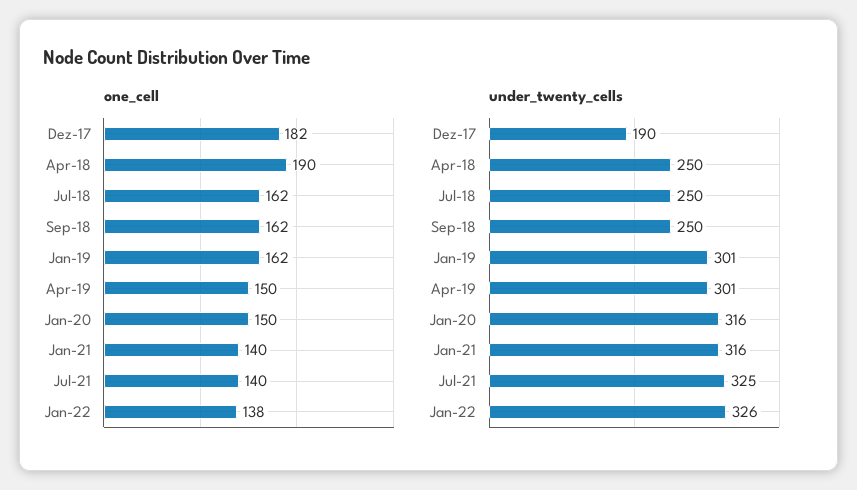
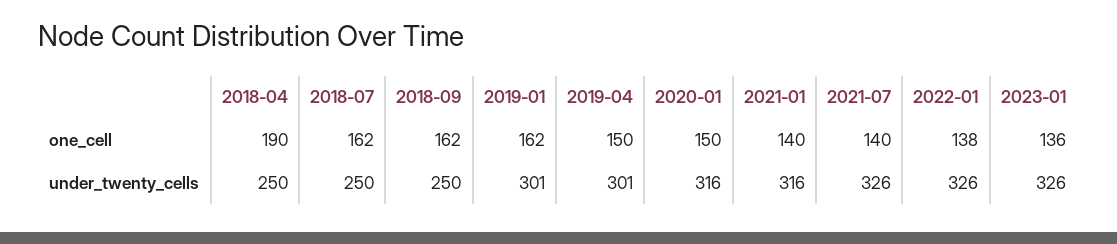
one_cell, Dez-17: 182 -> none
under_twenty_cells, Dez-17: 190 -> none
under_twenty_cells, Jul-21: 325 -> 326
one_cell, 2023-01: none -> 136
under_twenty_cells, 2023-01: none -> 326

